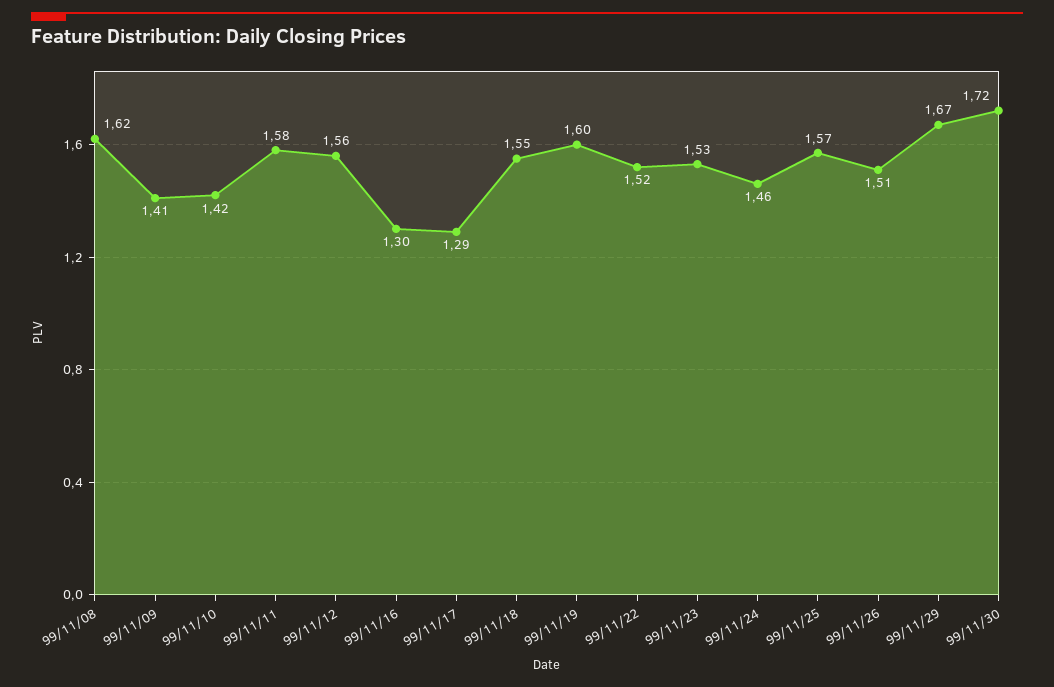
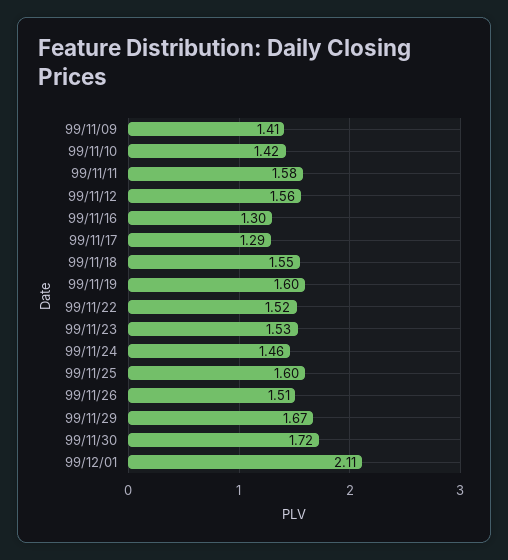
99/11/08: 1.62 -> none
99/11/25: 1.57 -> 1.6
99/12/01: none -> 2.11

